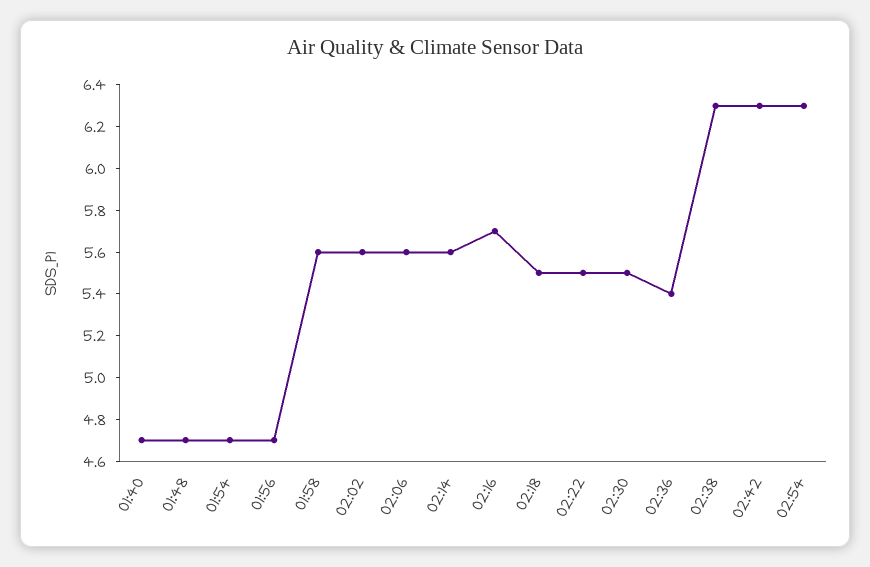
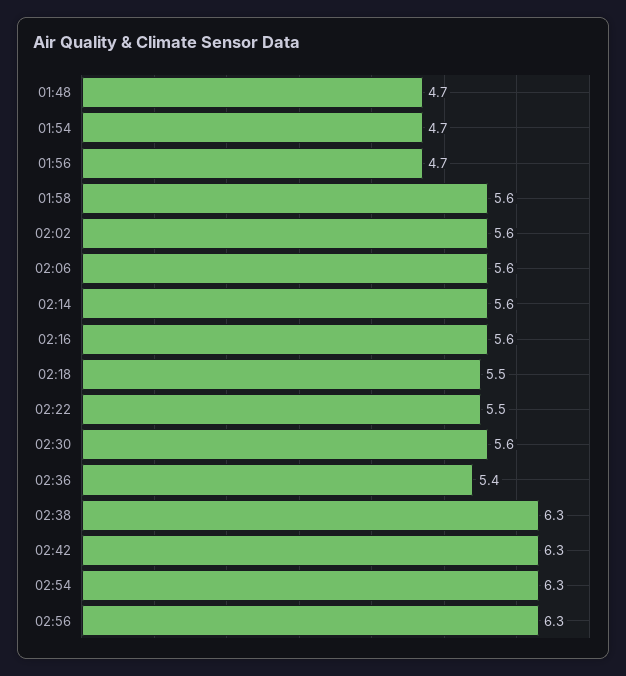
01:40: 4.7 -> none
02:16: 5.7 -> 5.6
02:30: 5.5 -> 5.6
02:56: none -> 6.3

